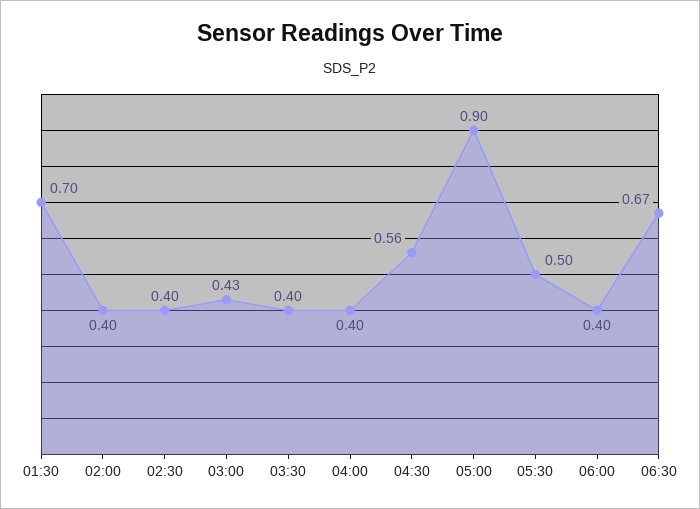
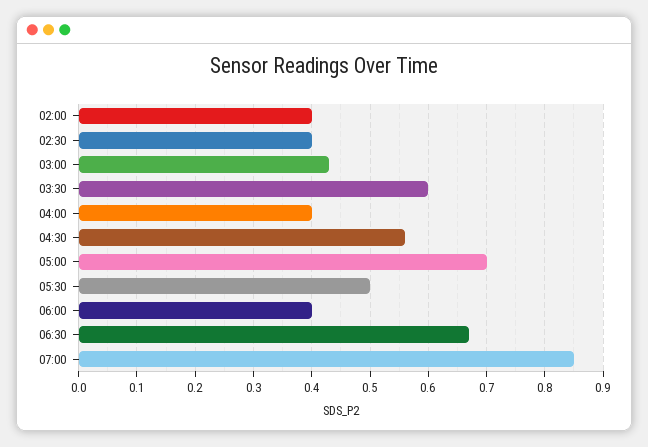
01:30: 0.7 -> none
03:30: 0.4 -> 0.6
05:00: 0.9 -> 0.7
07:00: none -> 0.85

